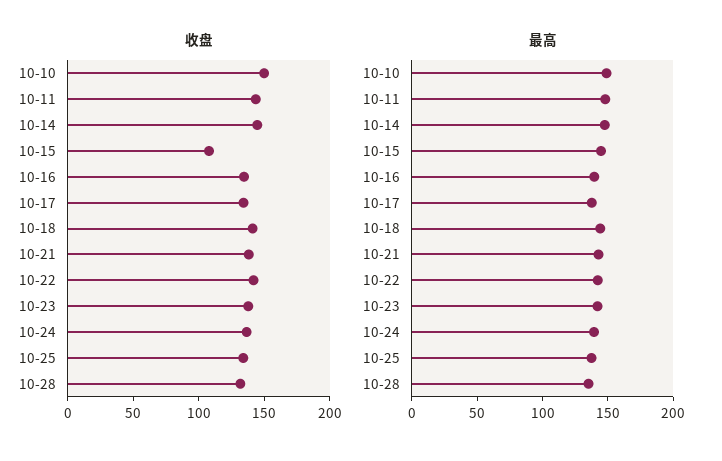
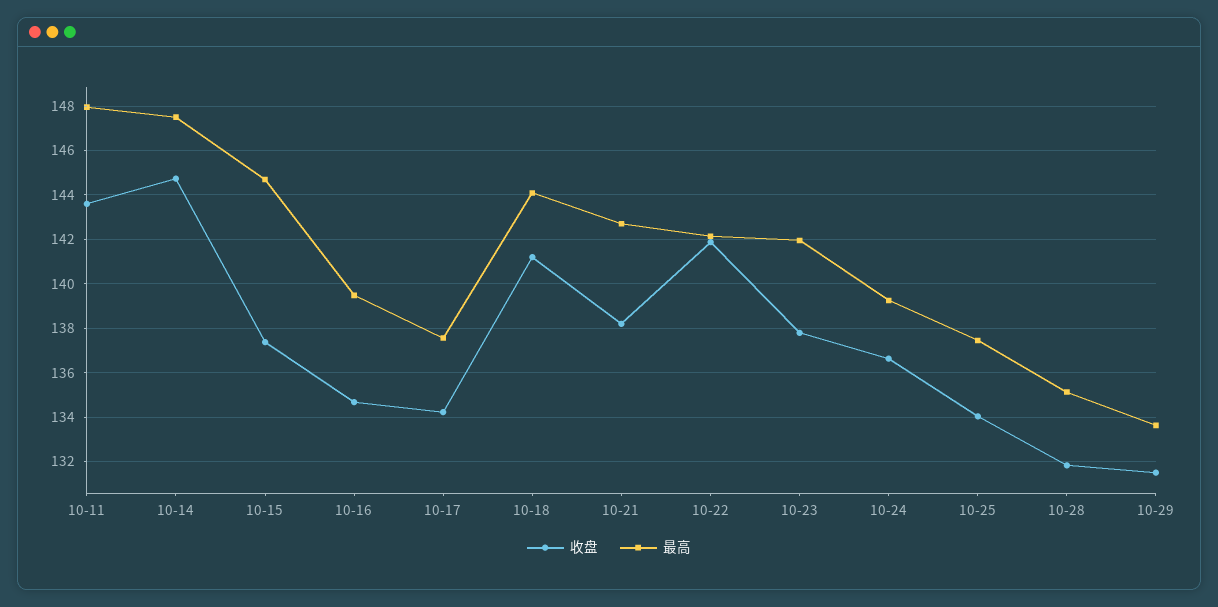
收盘, 10-10: 150 -> none
收盘, 10-15: 110 -> 137.5
最高, 10-10: 150 -> none
收盘, 10-29: none -> 131.5
最高, 10-29: none -> 133.5

